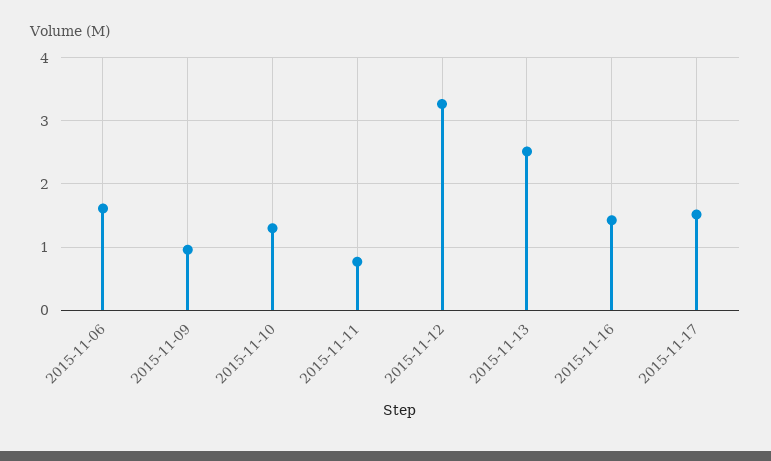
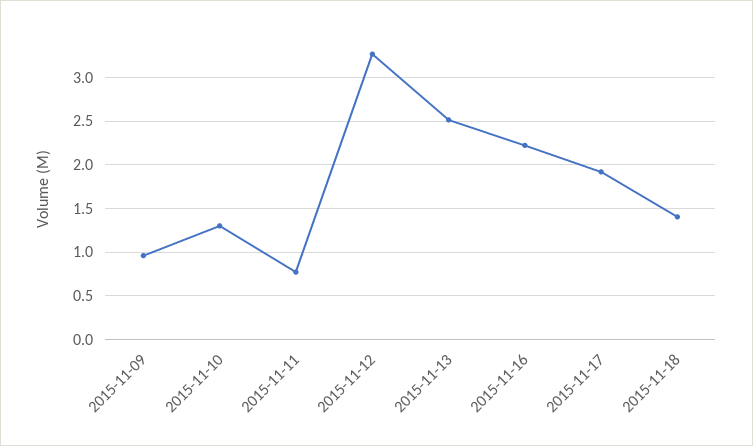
2015-11-06: 1.6 -> none
2015-11-16: 1.4 -> 2.2
2015-11-17: 1.5 -> 1.9
2015-11-18: none -> 1.4

